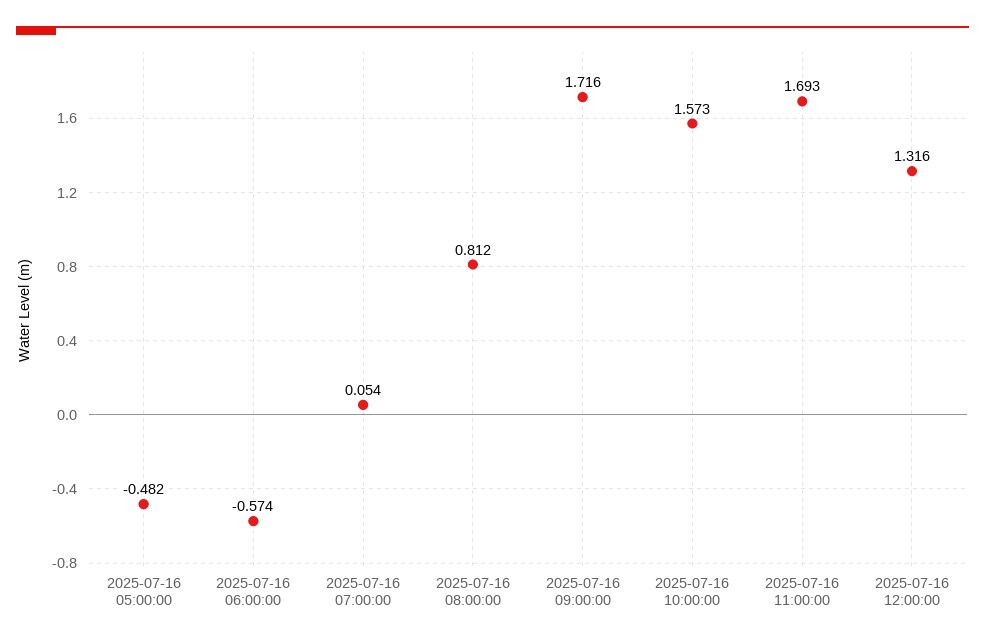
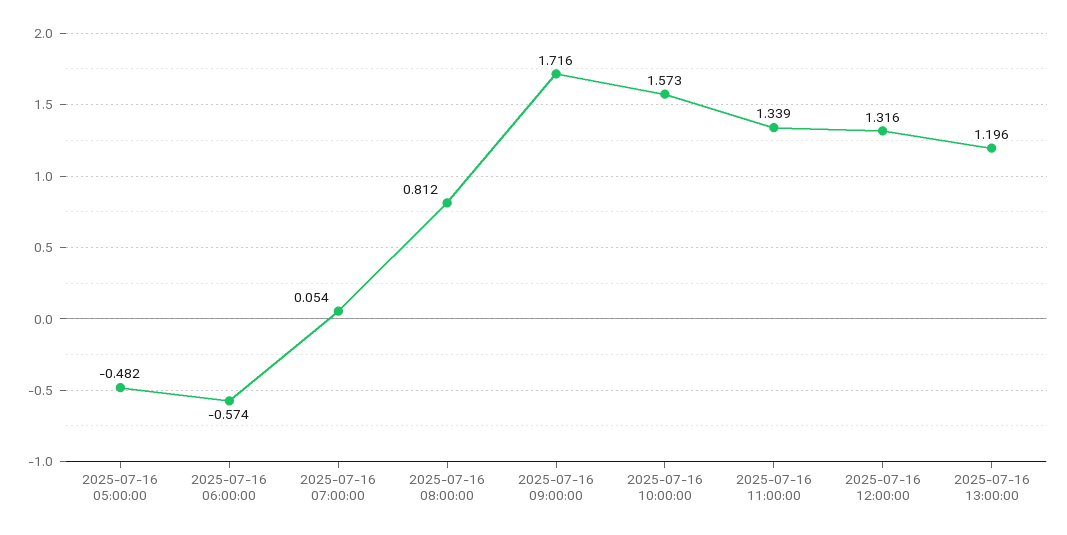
2025-07-16 11:00:00: 1.693 -> 1.339
2025-07-16 13:00:00: none -> 1.196

